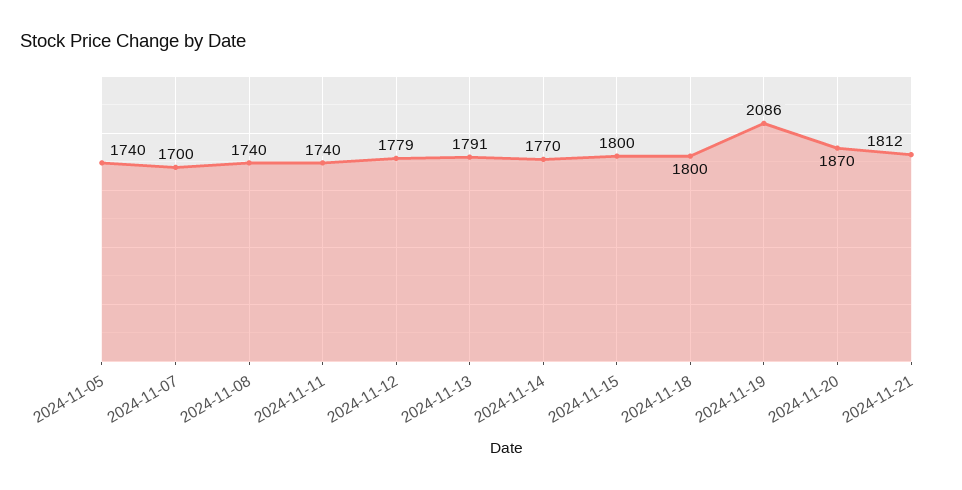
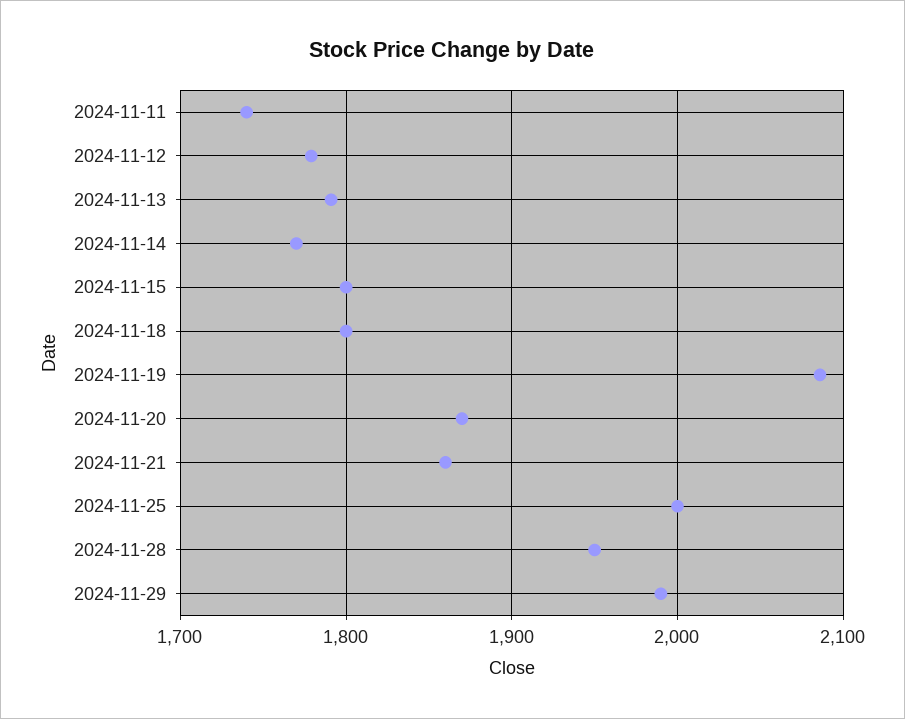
2024-11-05: 1740 -> none
2024-11-07: 1700 -> none
2024-11-08: 1740 -> none
2024-11-21: 1812 -> 1860
2024-11-25: none -> 2000
2024-11-28: none -> 1950
2024-11-29: none -> 1990

